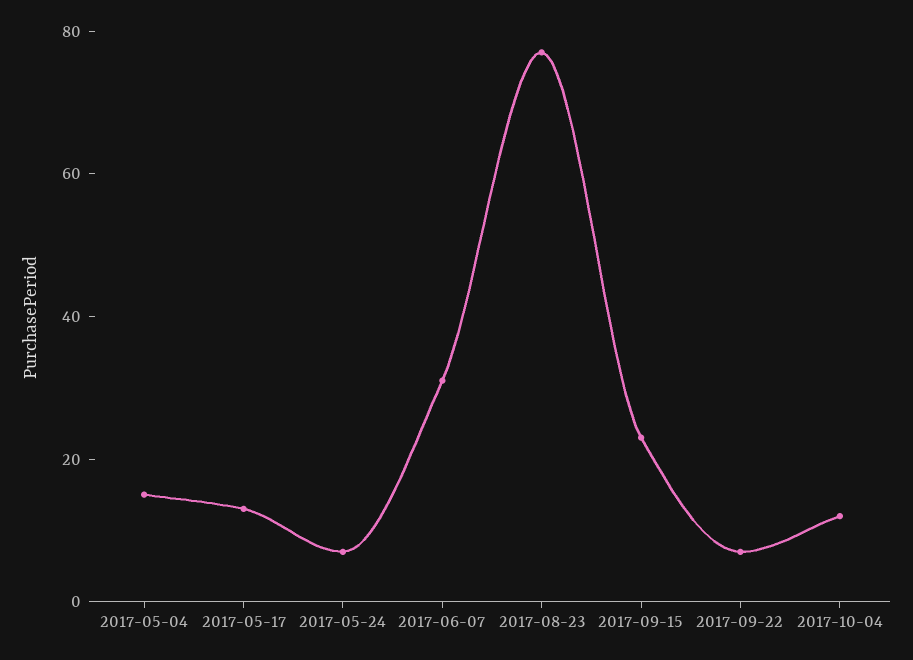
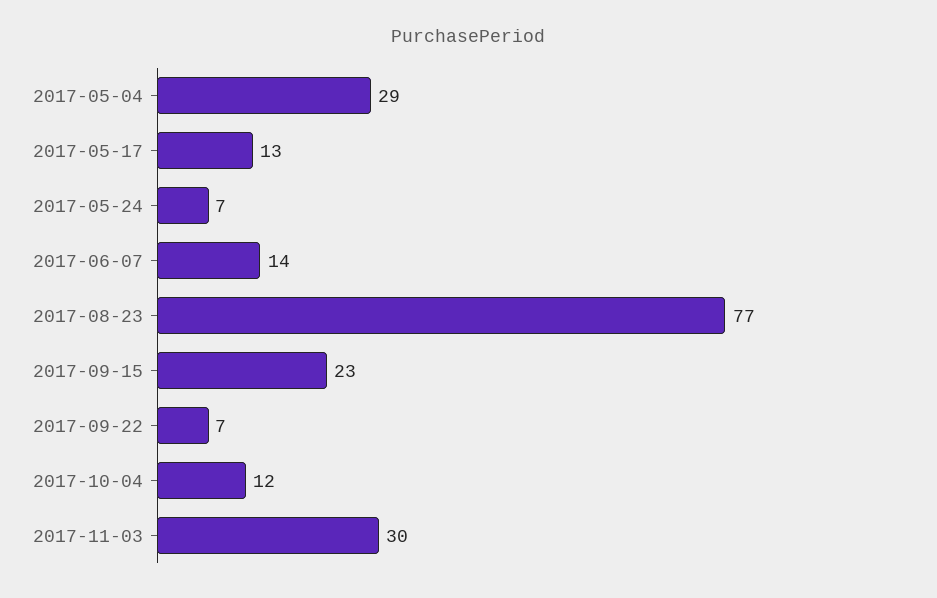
2017-05-04: 15 -> 29
2017-06-07: 30 -> 14
2017-11-03: none -> 30

